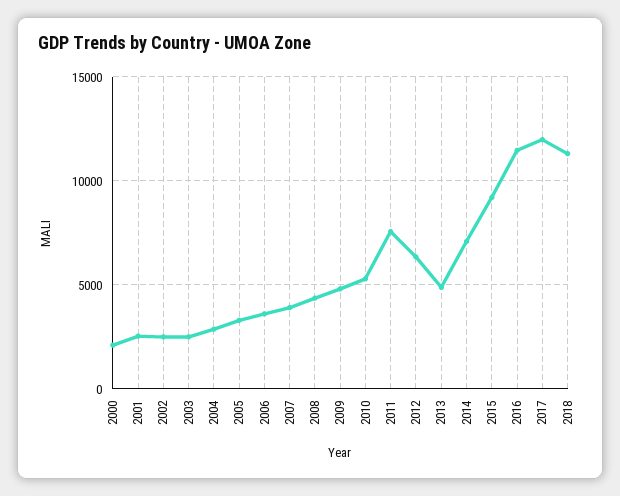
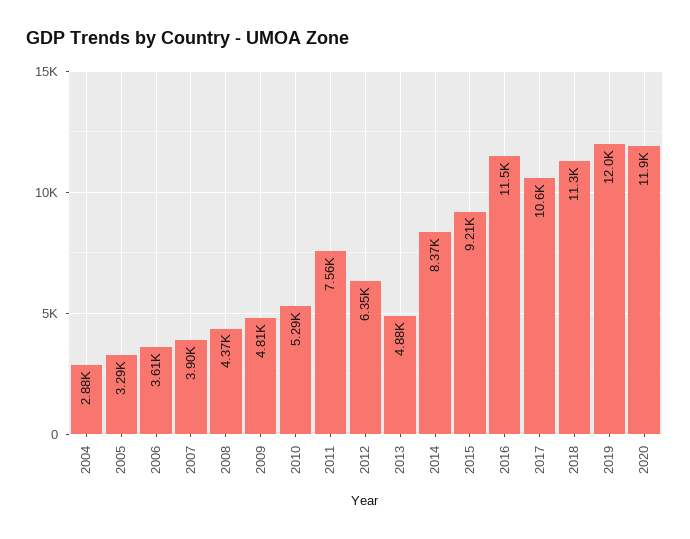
2000: 2000 -> none
2001: 2500 -> none
2002: 2500 -> none
2003: 2500 -> none
2014: 7000 -> 8370
2017: 12000 -> 10600
2019: none -> 12000
2020: none -> 11900

